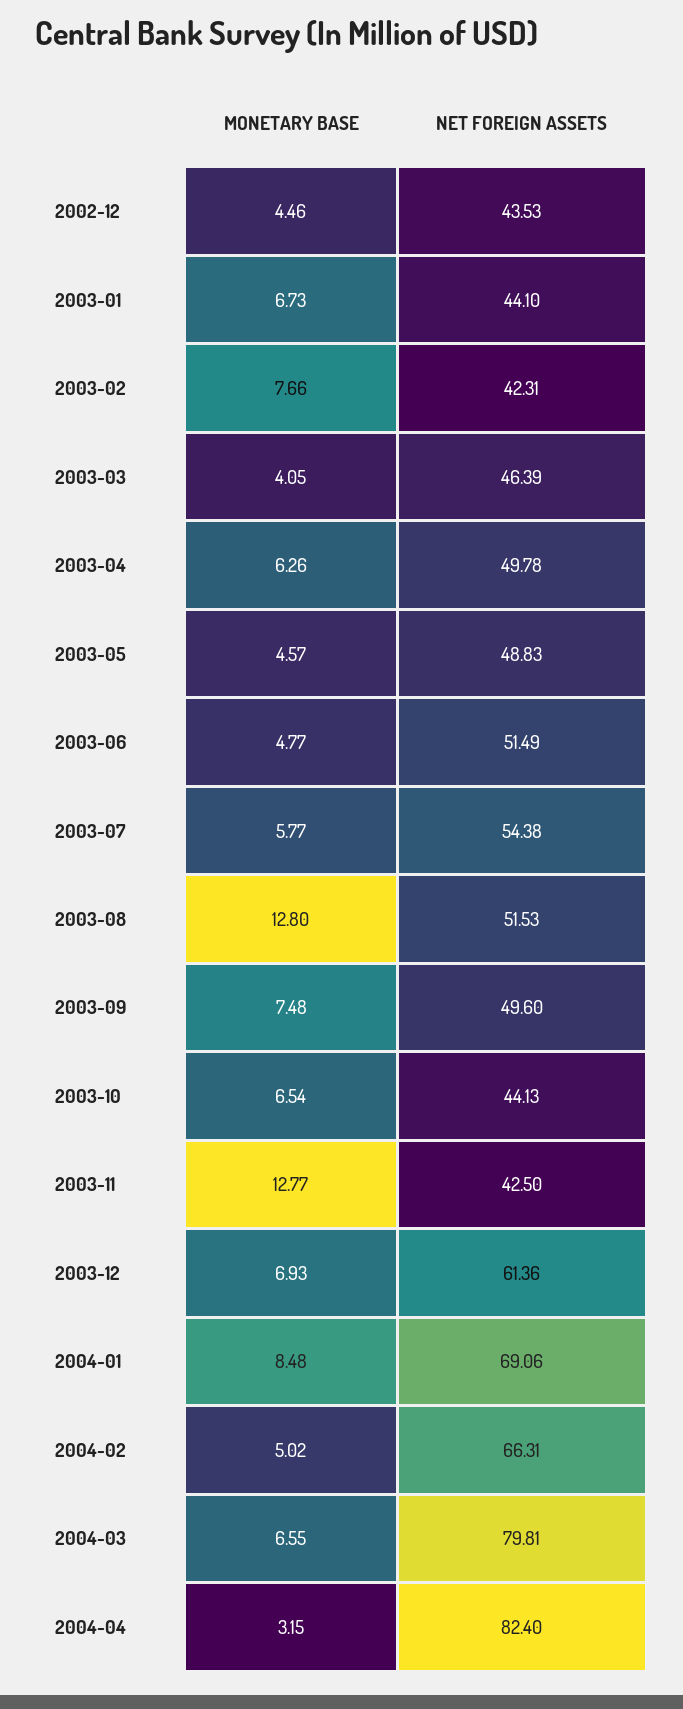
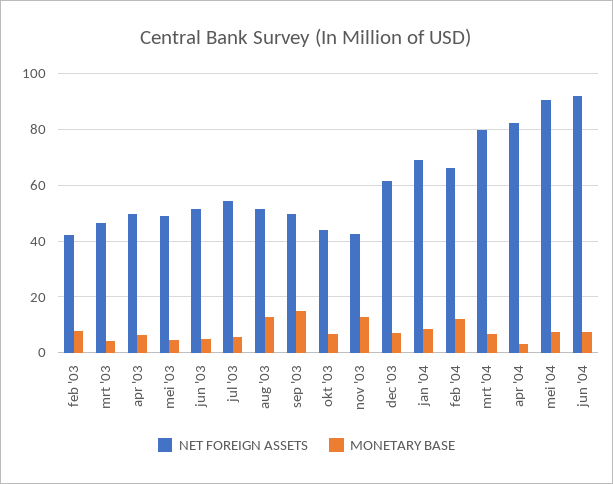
MONETARY BASE, 2002-12: 4.46 -> none
NET FOREIGN ASSETS, 2002-12: 43.53 -> none
MONETARY BASE, 2003-01: 6.73 -> none
NET FOREIGN ASSETS, 2003-01: 44.1 -> none
MONETARY BASE, 2003-09: 7.48 -> 15
MONETARY BASE, 2004-02: 5.02 -> 12.5
NET FOREIGN ASSETS, mei '04: none -> 90
MONETARY BASE, mei '04: none -> 7.5
NET FOREIGN ASSETS, jun '04: none -> 92.5
MONETARY BASE, jun '04: none -> 7.5

